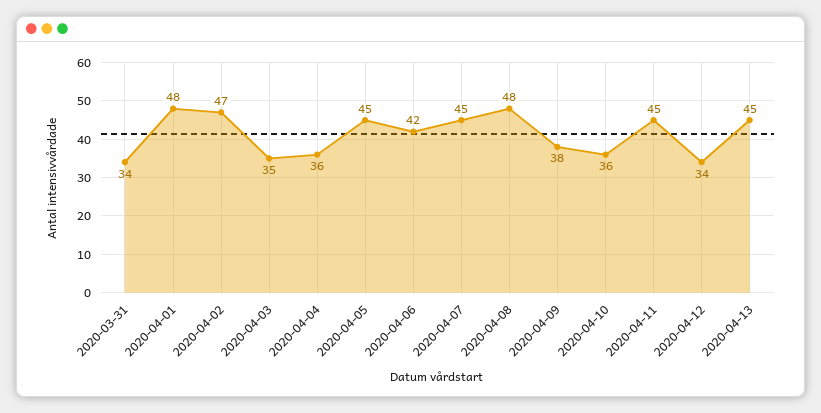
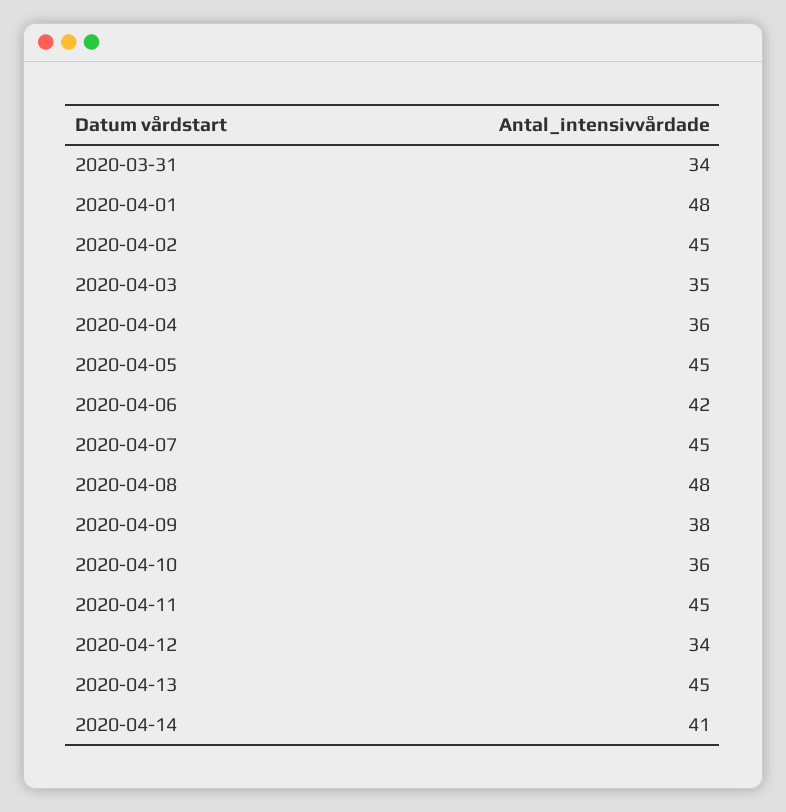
2020-04-02: 47 -> 45
2020-04-14: none -> 41

